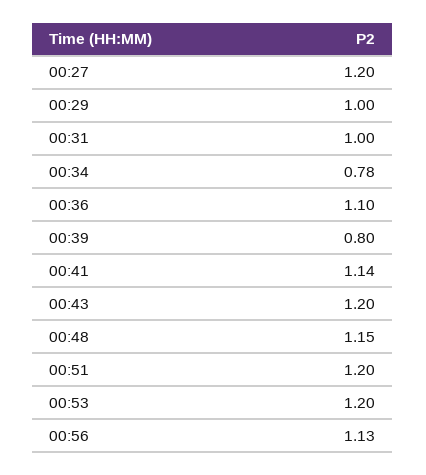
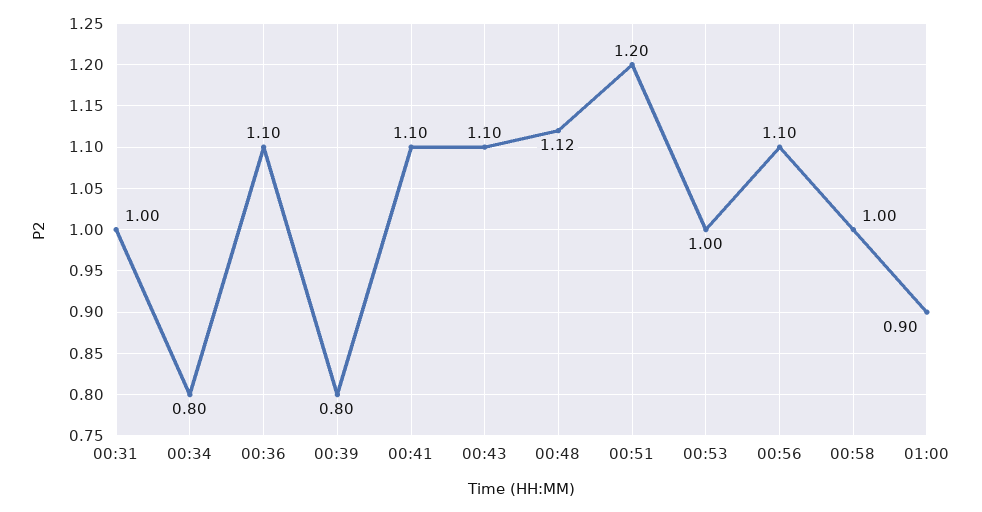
00:27: 1.2 -> none
00:29: 1 -> none
00:34: 0.78 -> 0.8
00:41: 1.14 -> 1.1
00:43: 1.2 -> 1.1
00:48: 1.15 -> 1.12
00:53: 1.2 -> 1
00:56: 1.13 -> 1.1
00:58: none -> 1
01:00: none -> 0.9

